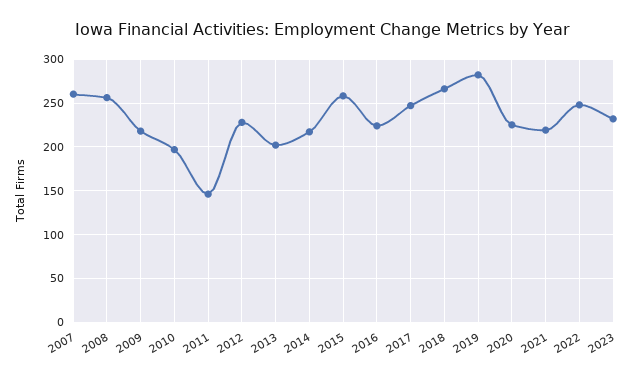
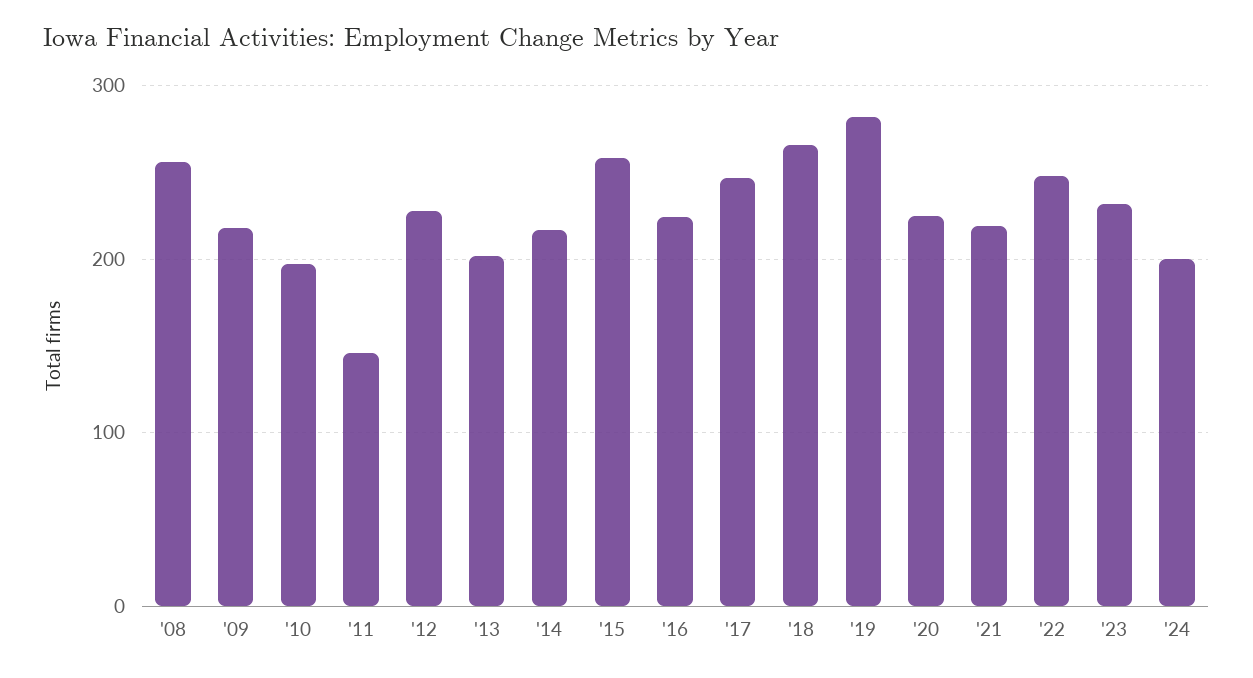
2007: 260 -> none
'24: none -> 200

